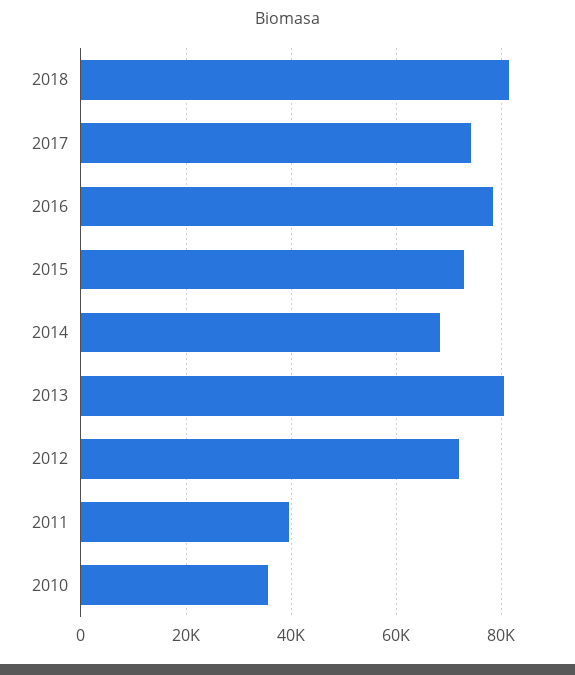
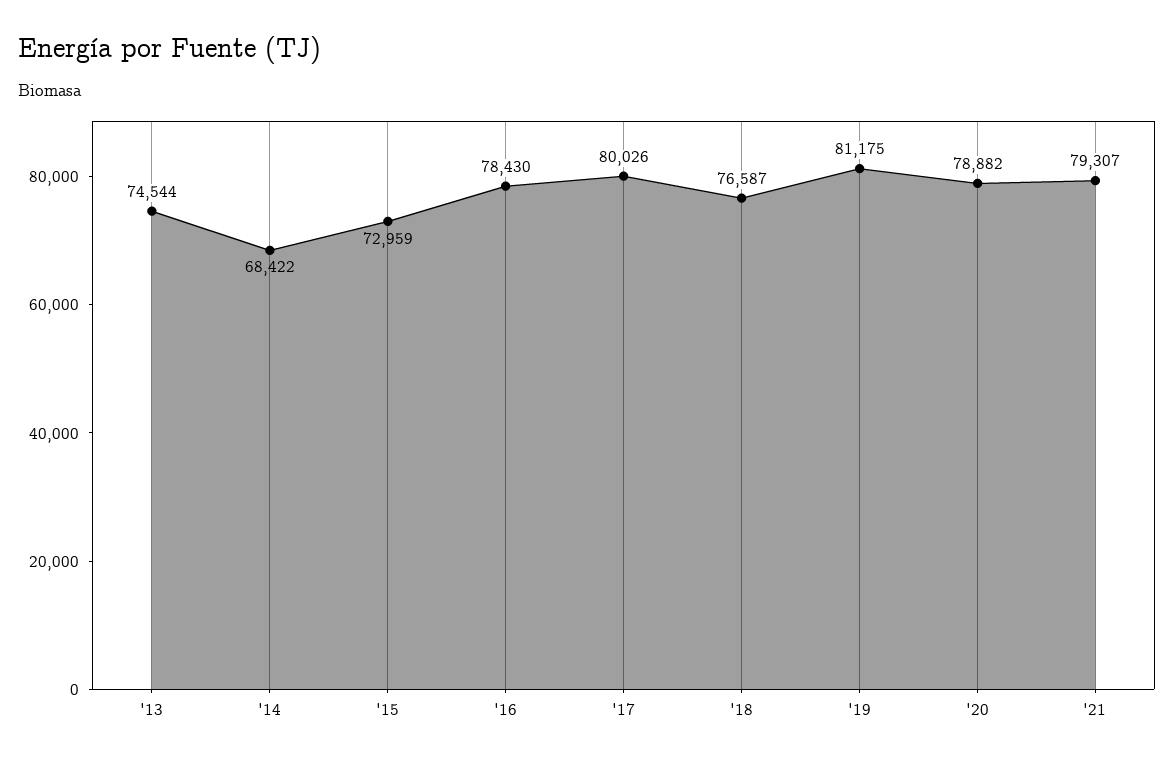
2018: 82000 -> 76587
2017: 74000 -> 80026
2013: 80000 -> 74544
2012: 72000 -> none
2011: 40000 -> none
2010: 36000 -> none
'19: none -> 81175
'20: none -> 78882
'21: none -> 79307

